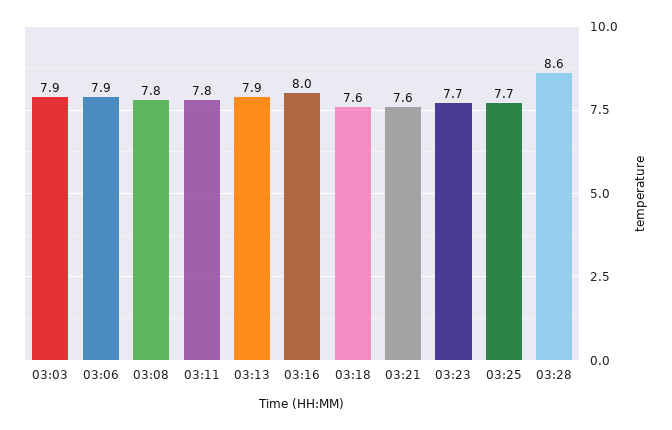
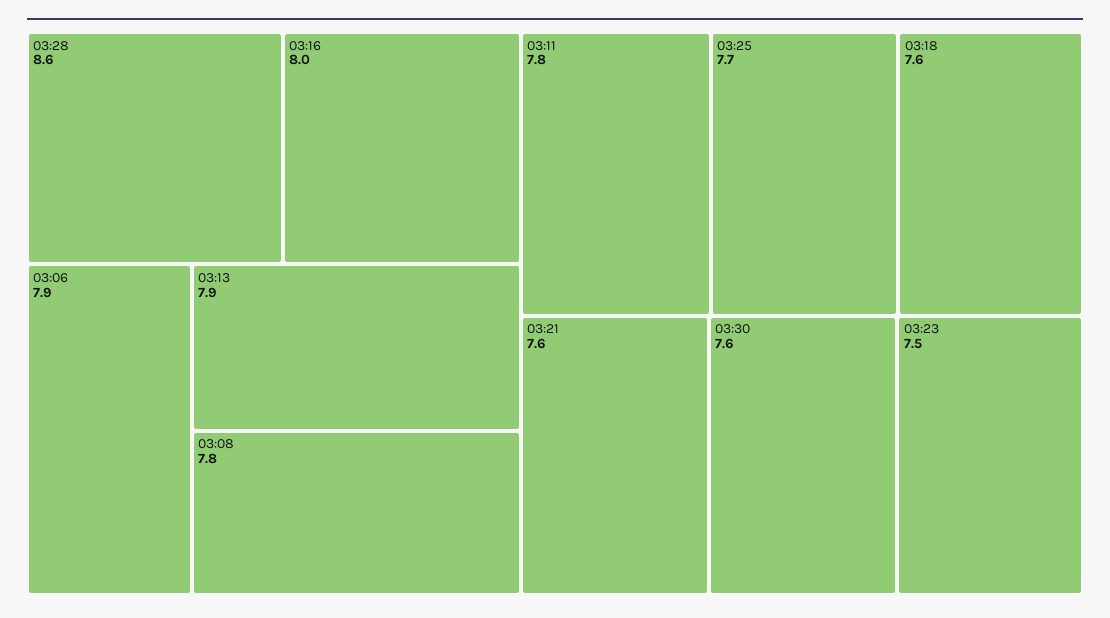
03:03: 7.9 -> none
03:23: 7.7 -> 7.5
03:30: none -> 7.6

